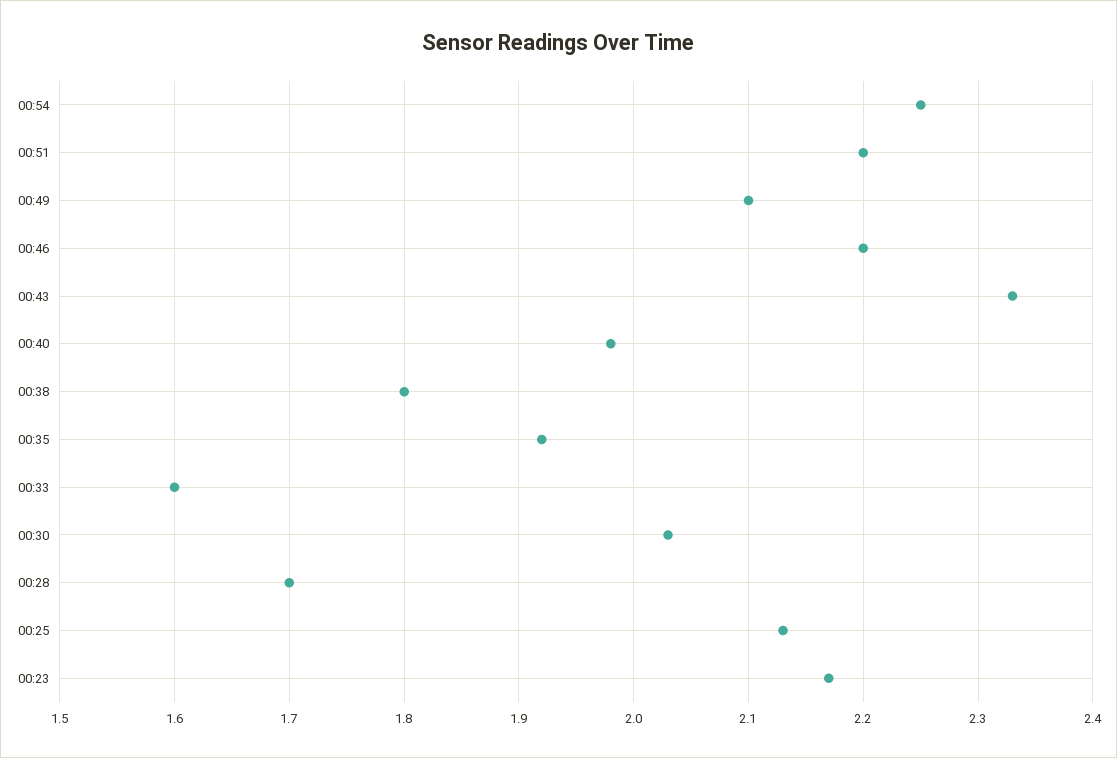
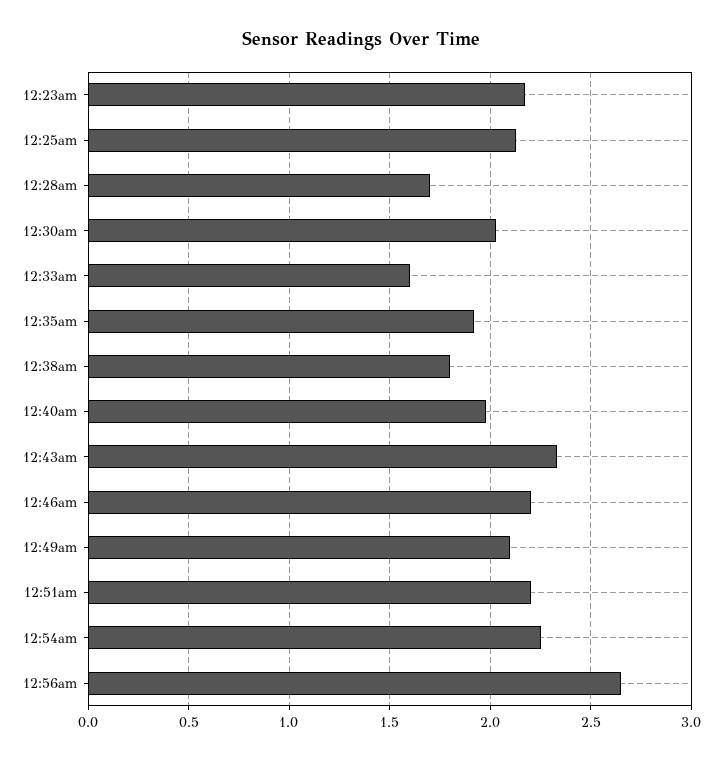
12:56am: none -> 2.65

